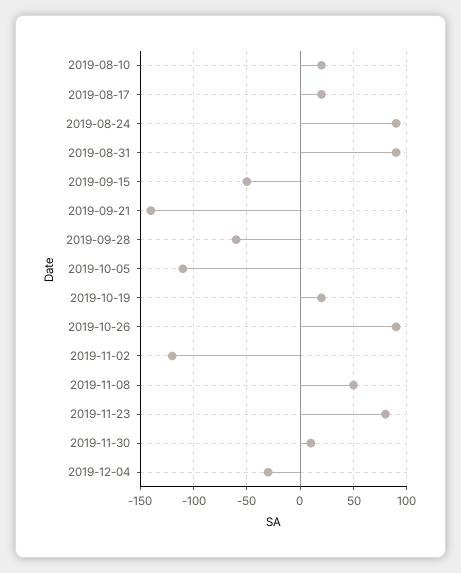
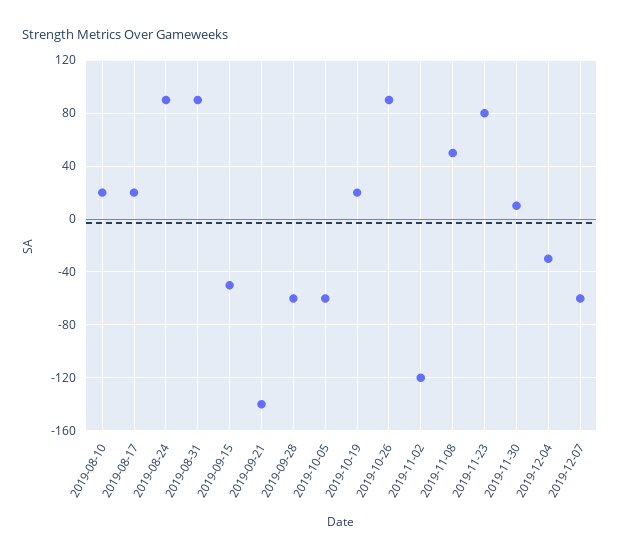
2019-10-05: -110 -> -60
2019-12-07: none -> -60

